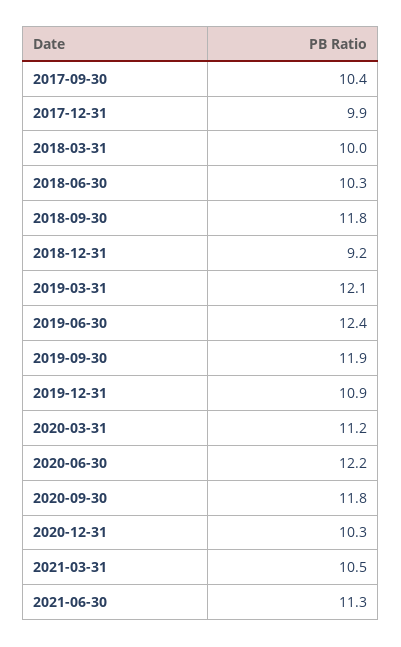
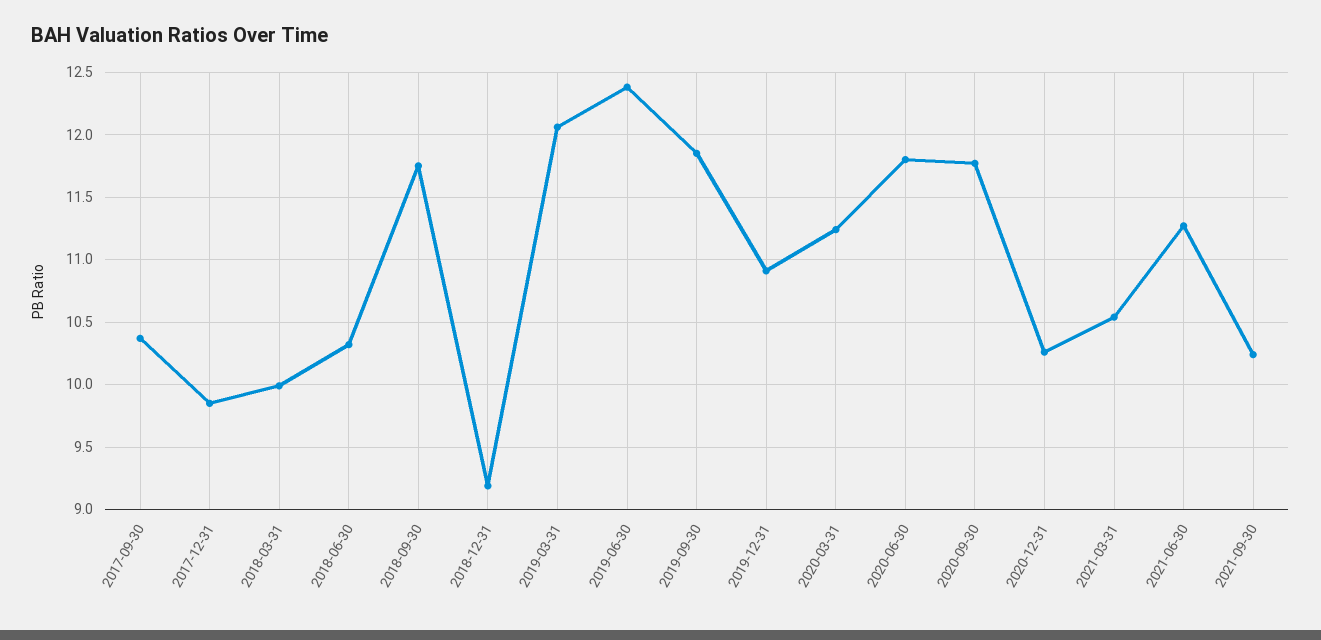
2020-06-30: 12.2 -> 11.8
2021-09-30: none -> 10.25

